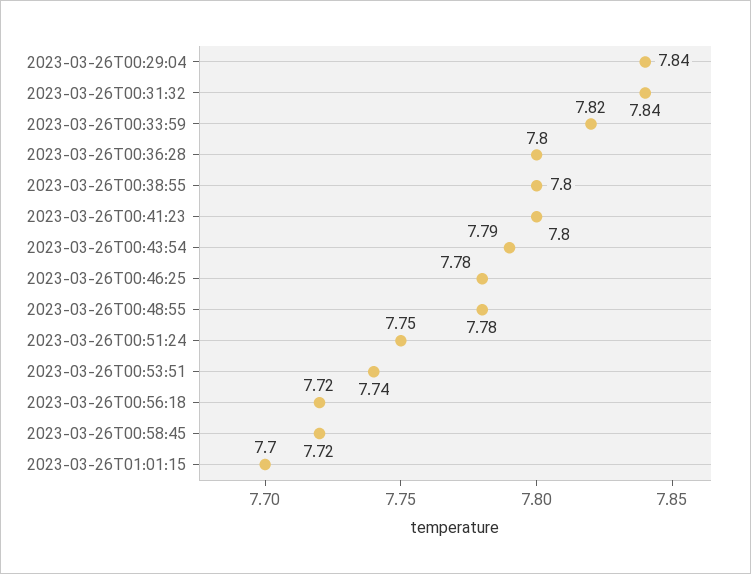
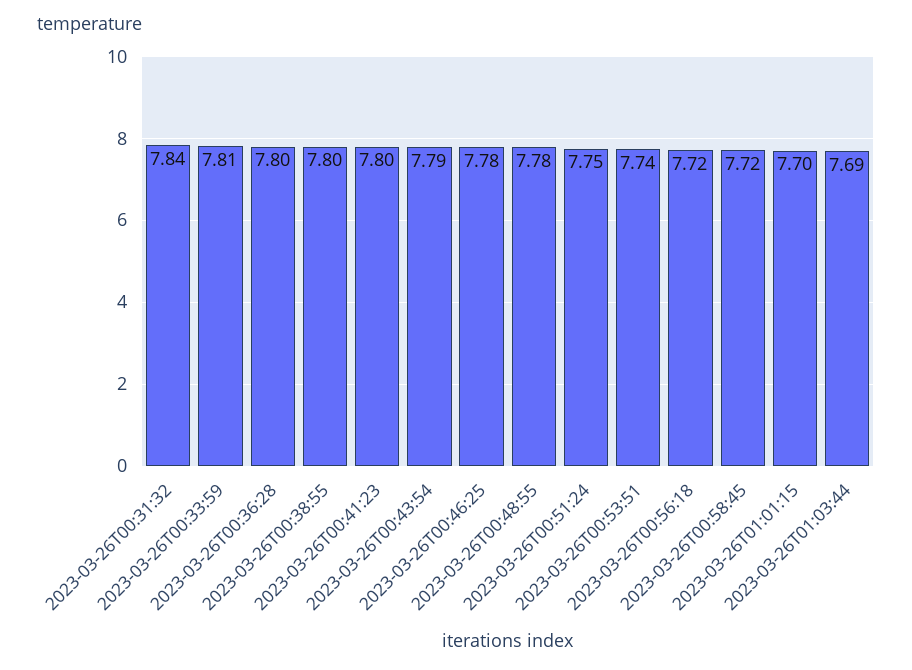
2023-03-26T00:29:04: 7.84 -> none
2023-03-26T00:33:59: 7.82 -> 7.81
2023-03-26T01:03:44: none -> 7.69

